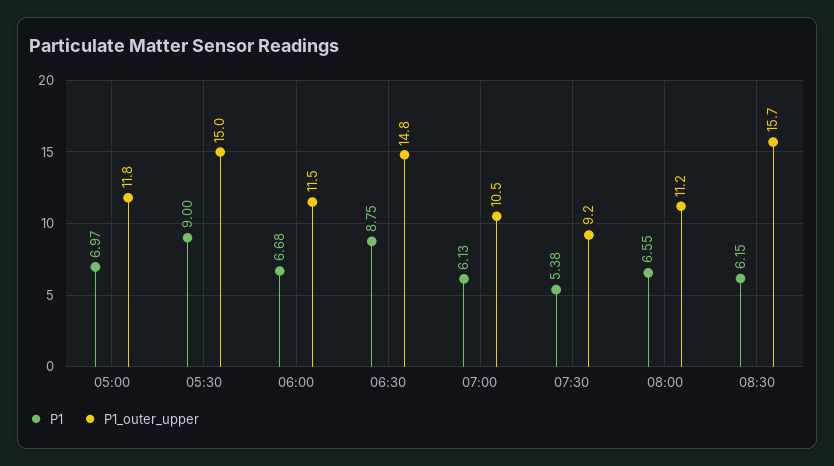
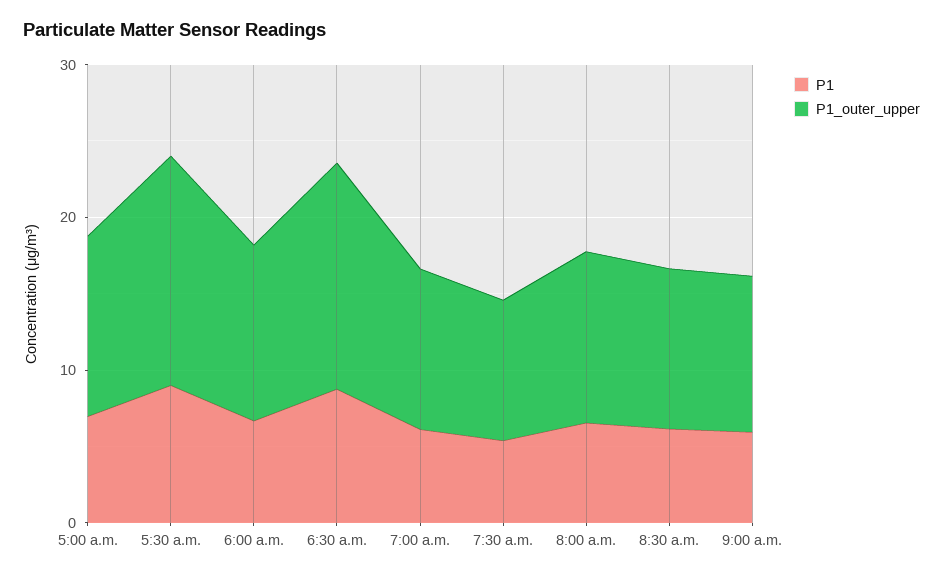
P1_outer_upper, 08:30: 15.7 -> 10
P1, 9:00 a.m.: none -> 6
P1_outer_upper, 9:00 a.m.: none -> 10

